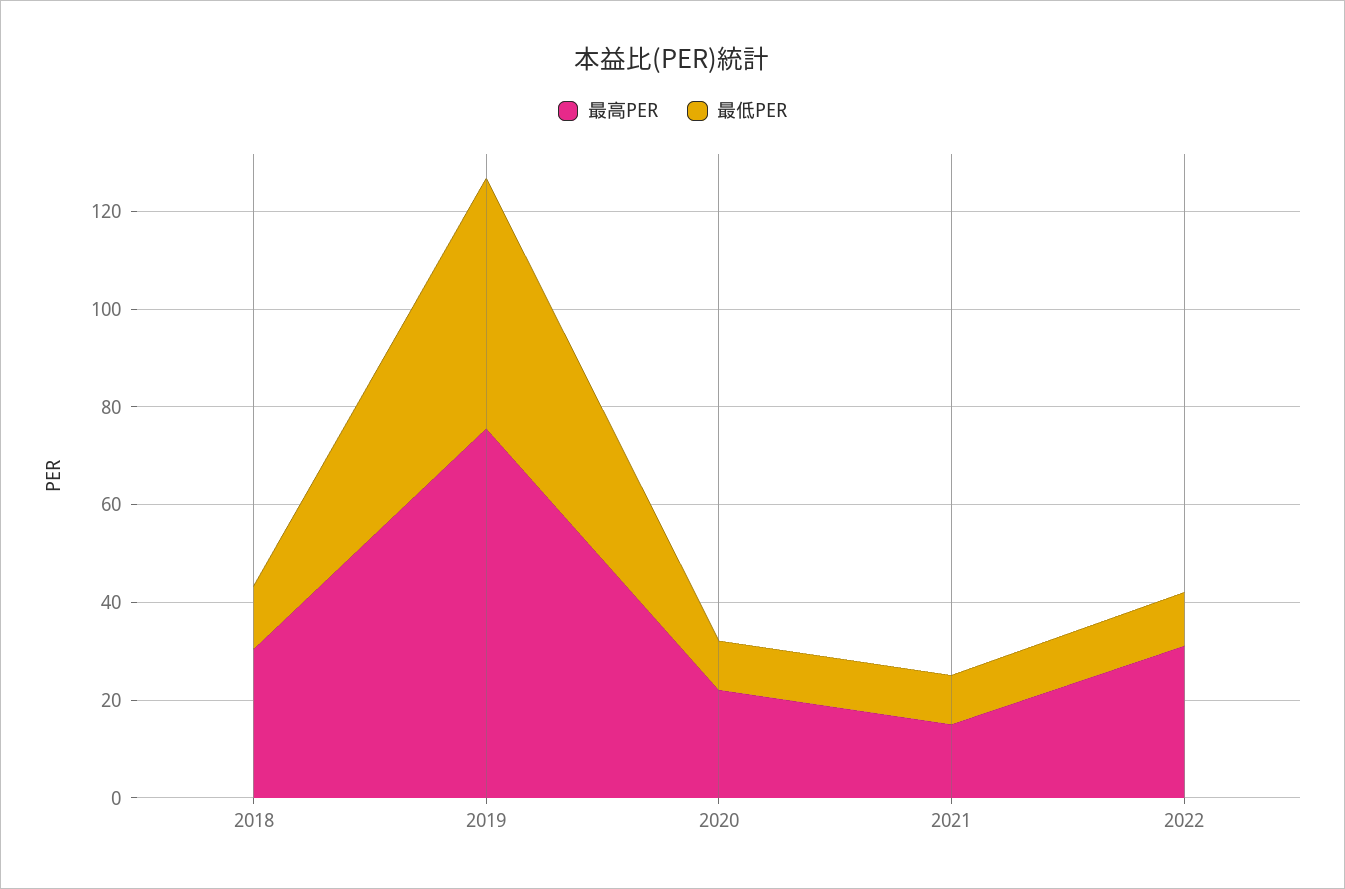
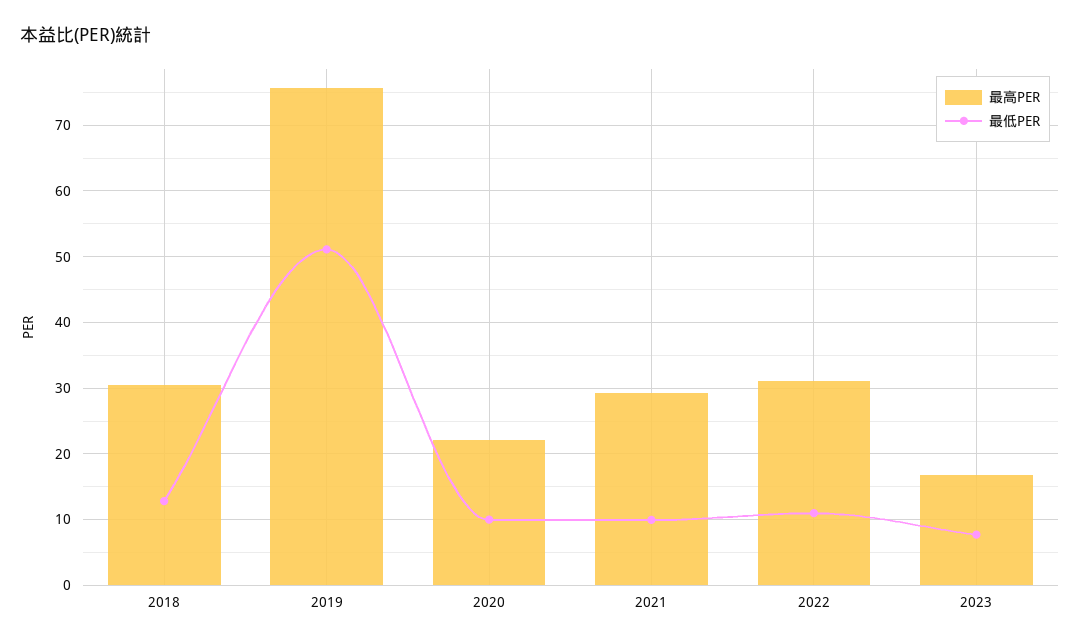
最高PER, 2021: 15 -> 29
最高PER, 2023: none -> 17
最低PER, 2023: none -> 8

